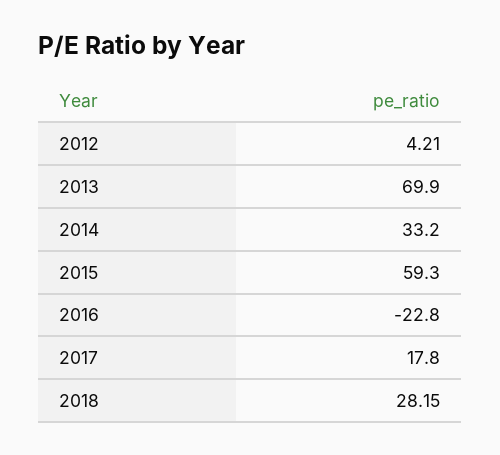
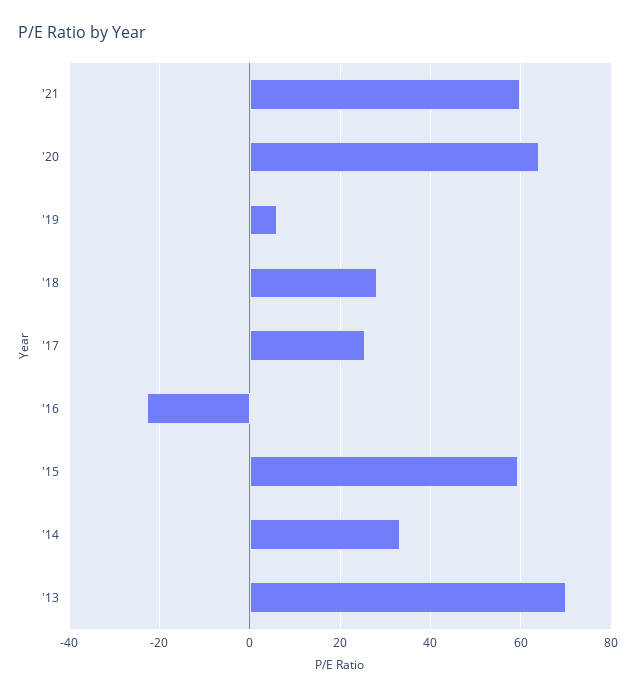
2012: 4.21 -> none
2017: 17.8 -> 26
'21: none -> 60
'20: none -> 64
'19: none -> 6

